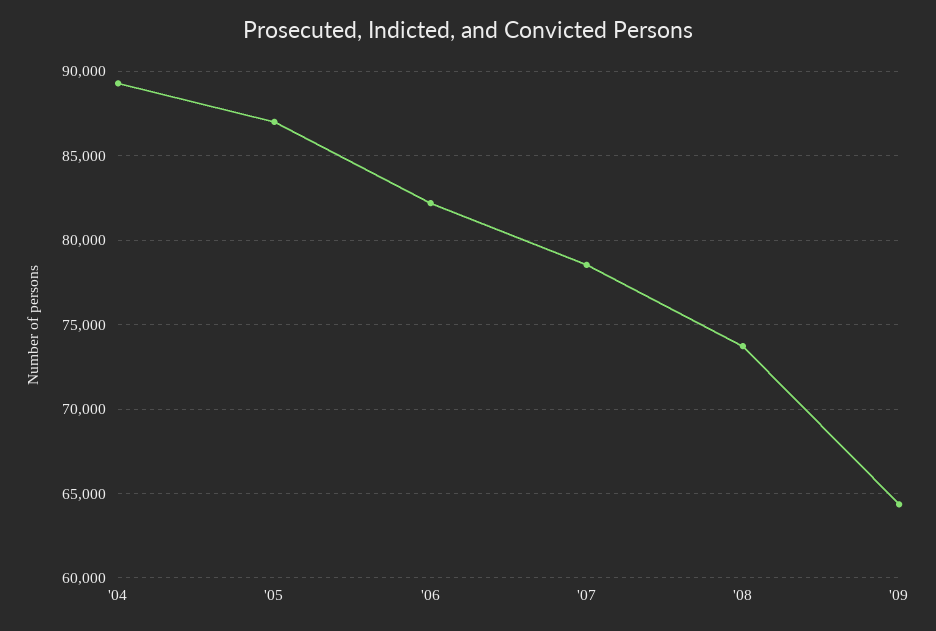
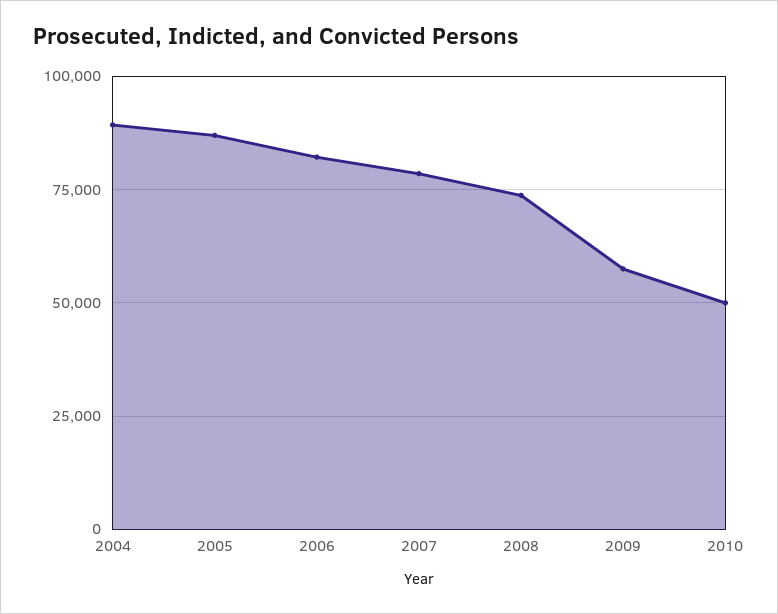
'09: 64500 -> 57500
2010: none -> 50000

